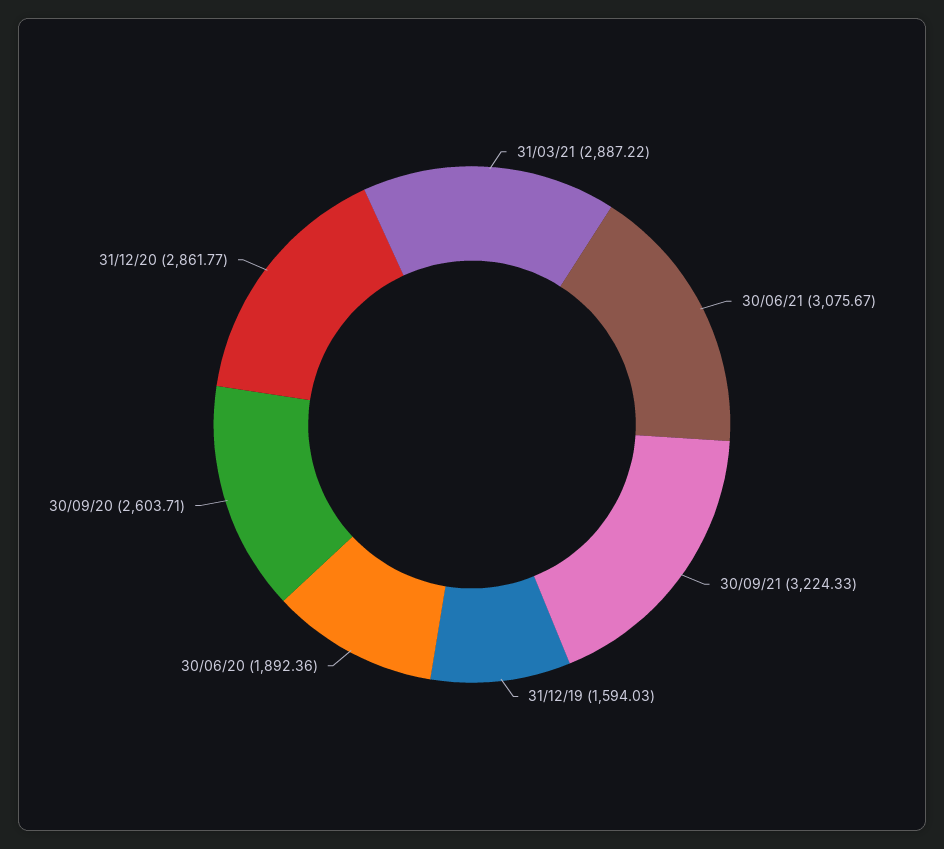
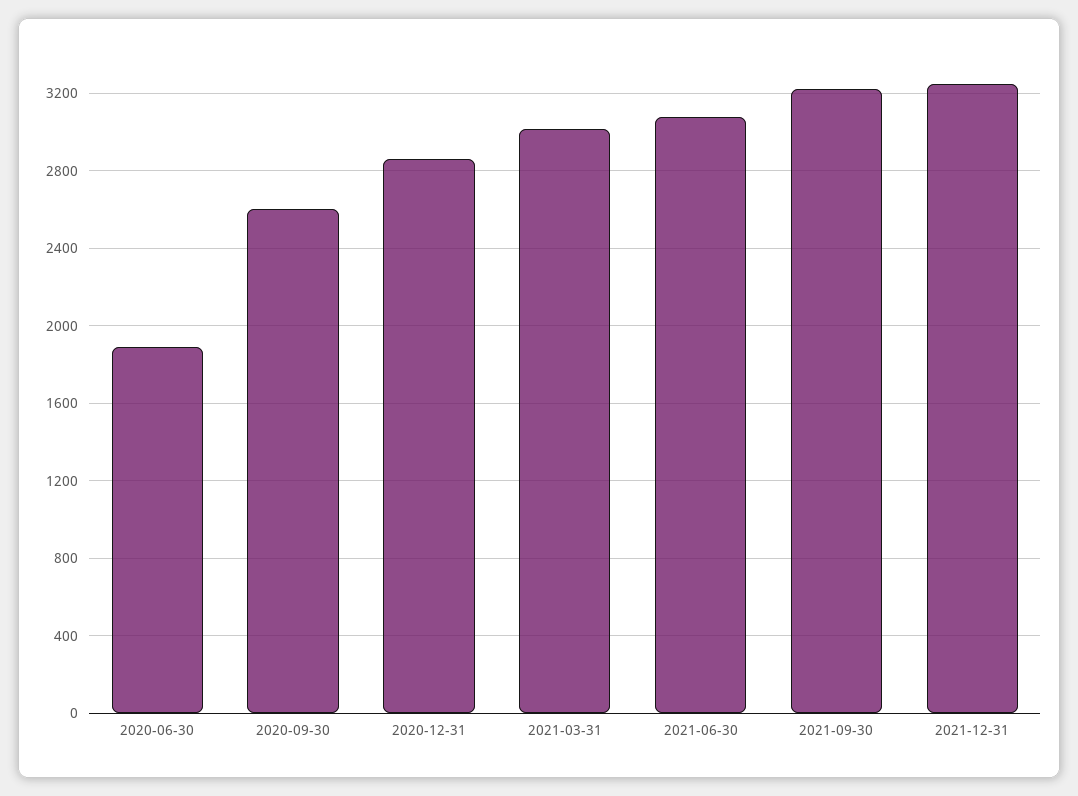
31/03/21: 2887.22 -> 3000
31/12/19: 1594.03 -> none
2021-12-31: none -> 3250

